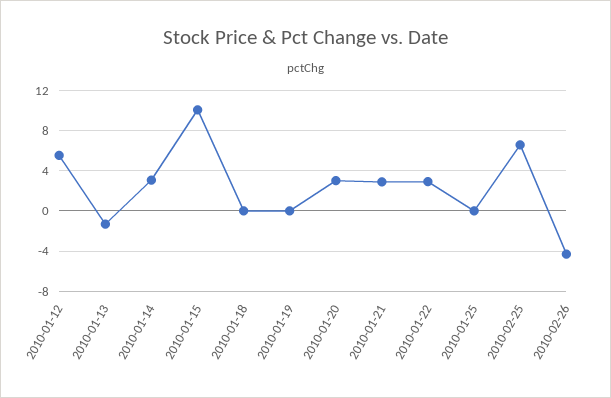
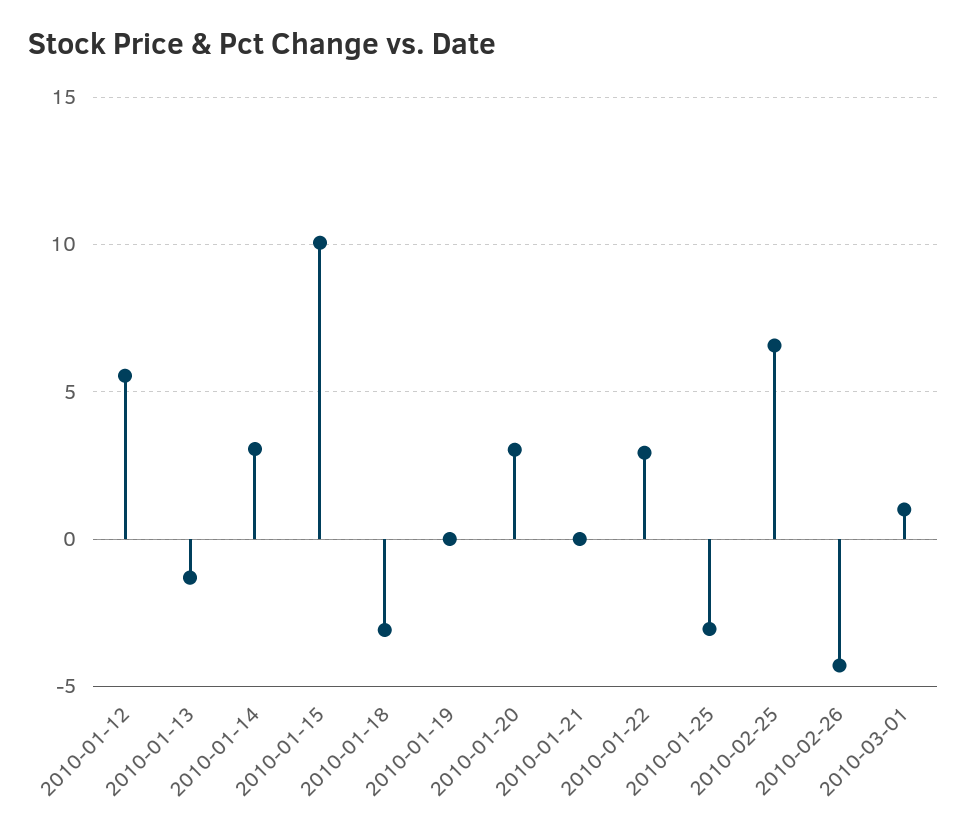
2010-01-18: 0 -> -3
2010-01-21: 3 -> 0
2010-01-25: 0 -> -3
2010-03-01: none -> 1

